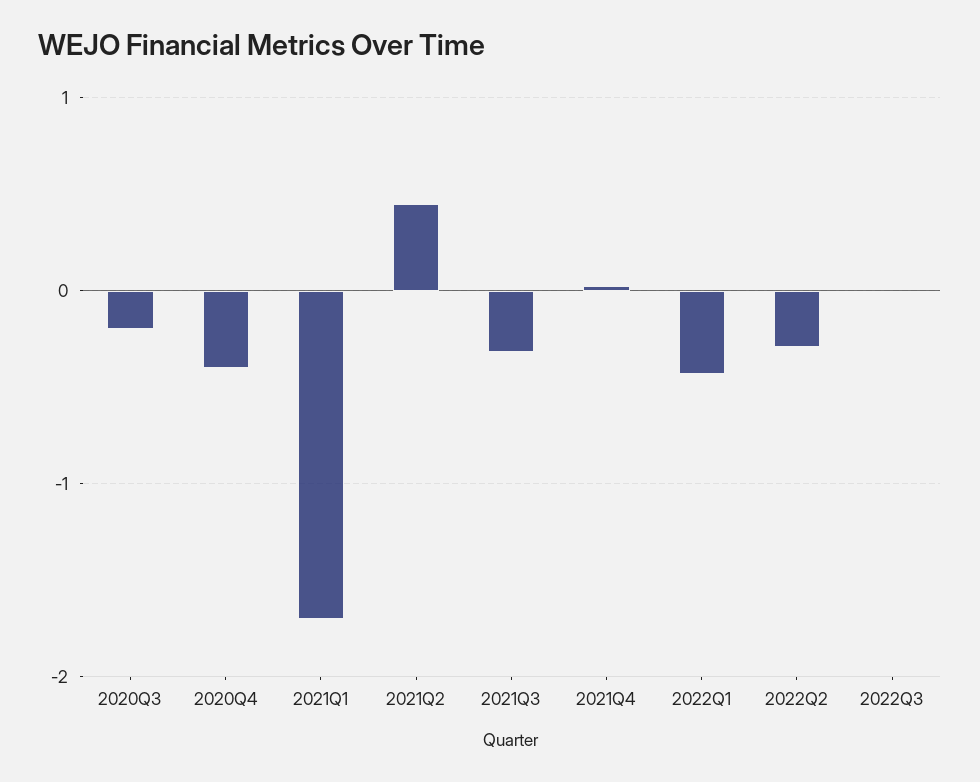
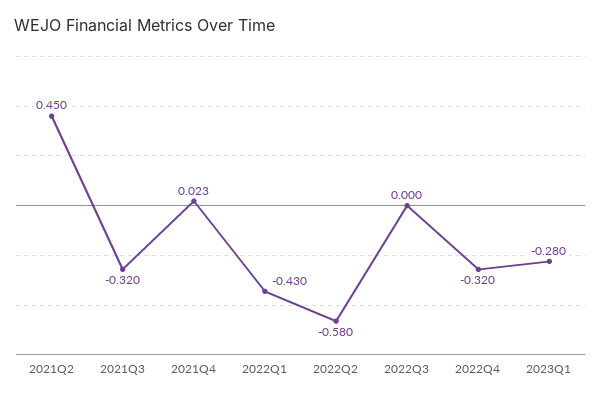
2020Q3: -0.2 -> none
2020Q4: -0.4 -> none
2021Q1: -1.7 -> none
2022Q2: -0.3 -> -0.58
2022Q4: none -> -0.32
2023Q1: none -> -0.28

